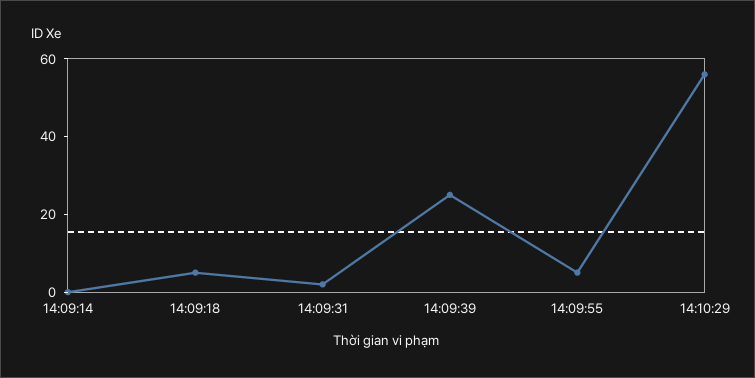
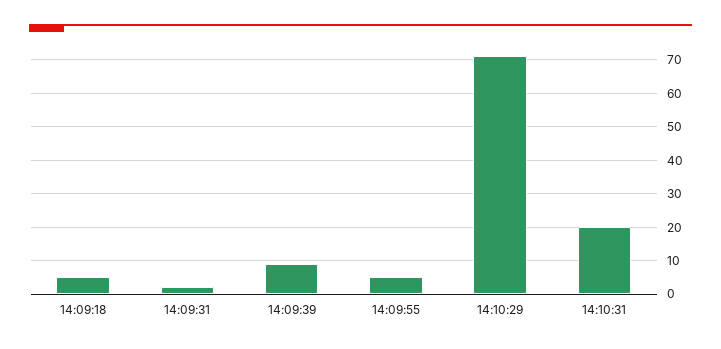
14:09:14: 0 -> none
14:09:39: 25 -> 10
14:10:29: 55 -> 70
14:10:31: none -> 20

